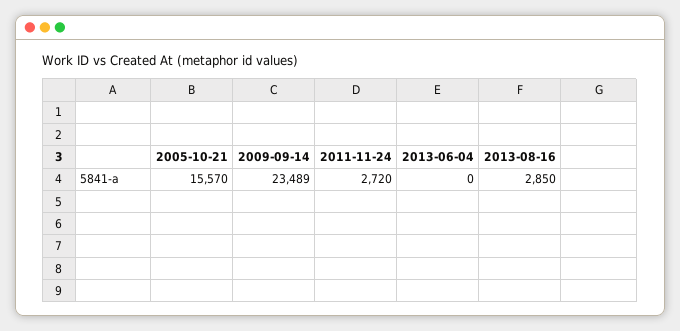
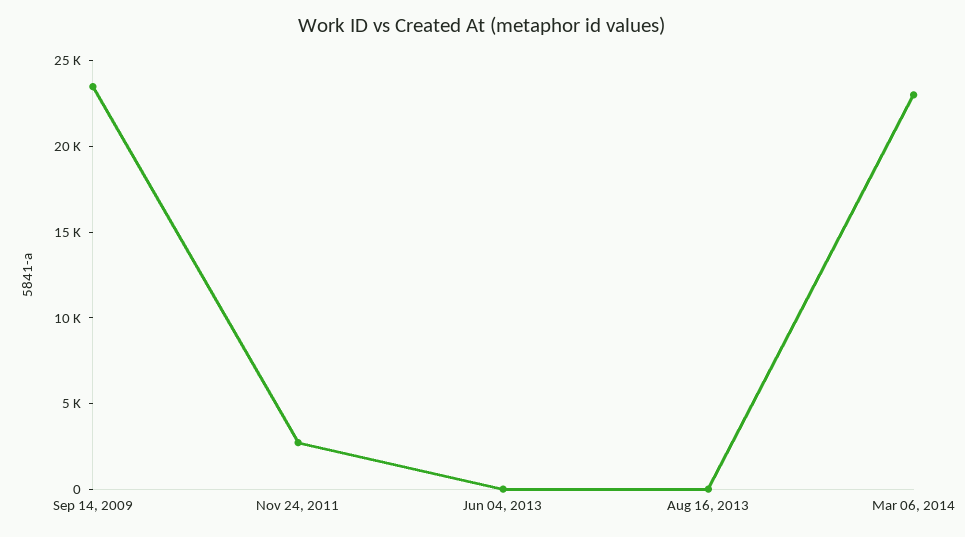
2005-10-21: 15570 -> none
2013-08-16: 2850 -> 0
Mar 06, 2014: none -> 23000

